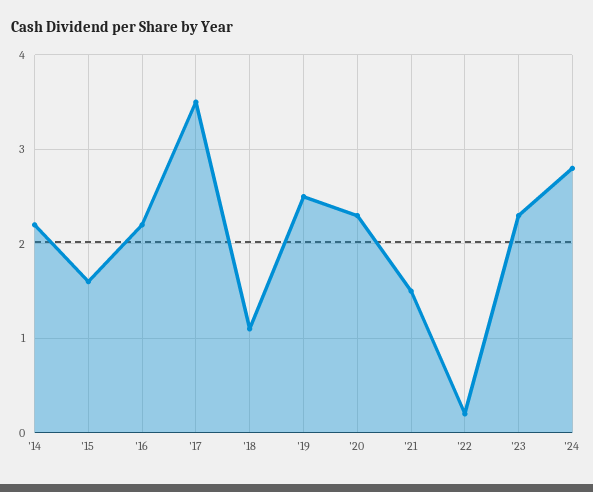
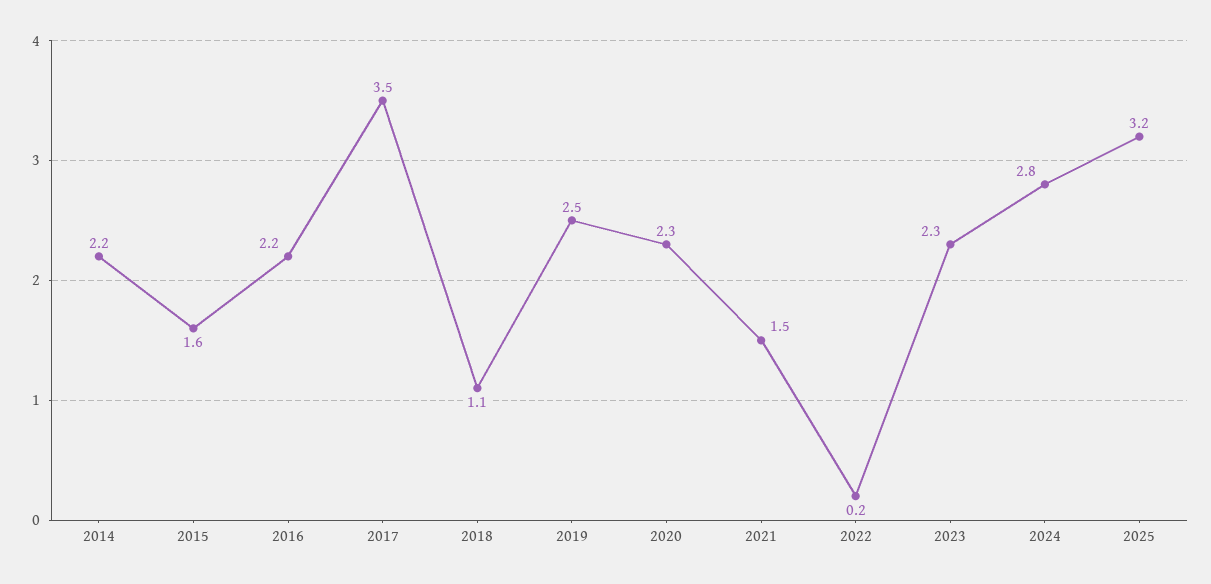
2025: none -> 3.2

